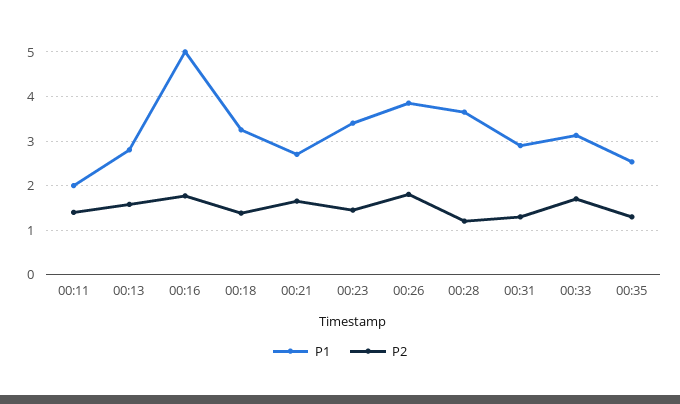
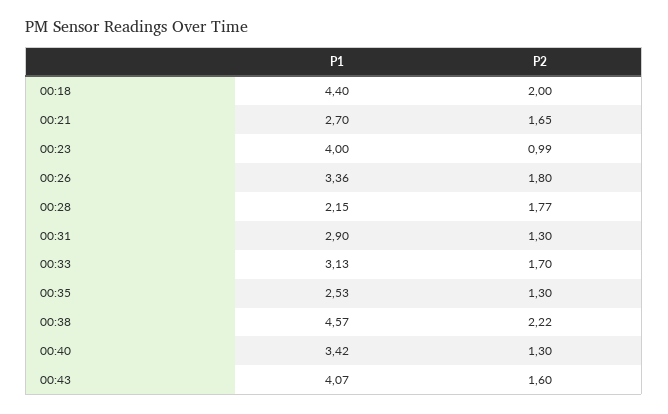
P1, 00:11: 2 -> none
P2, 00:11: 1.4 -> none
P1, 00:13: 2.8 -> none
P2, 00:13: 1.6 -> none
P1, 00:16: 5 -> none
P2, 00:16: 1.8 -> none
P1, 00:18: 3.2 -> 4.4
P2, 00:18: 1.4 -> 2
P1, 00:23: 3.4 -> 4
P2, 00:23: 1.4 -> 0.99
P1, 00:26: 3.8 -> 3.36
P1, 00:28: 3.6 -> 2.15
P2, 00:28: 1.2 -> 1.77
P1, 00:38: none -> 4.57
P2, 00:38: none -> 2.22
P1, 00:40: none -> 3.42
P2, 00:40: none -> 1.3
P1, 00:43: none -> 4.07
P2, 00:43: none -> 1.6

